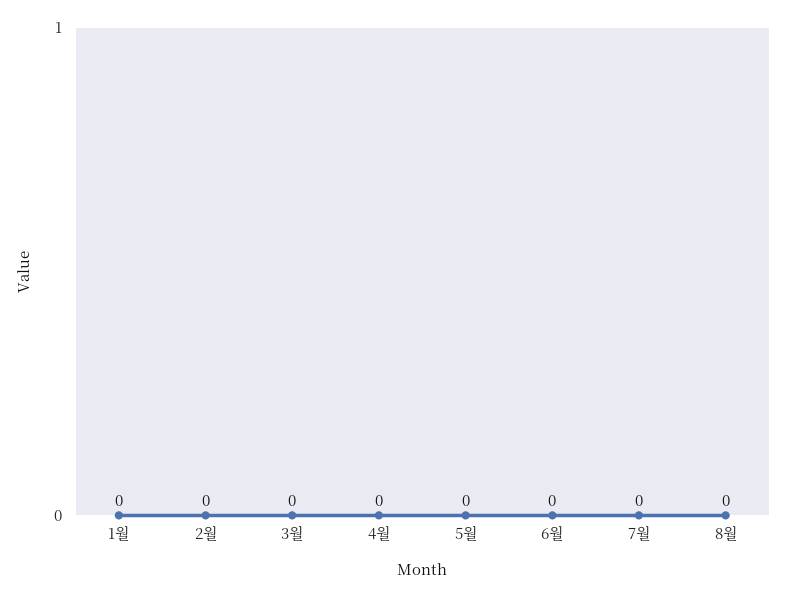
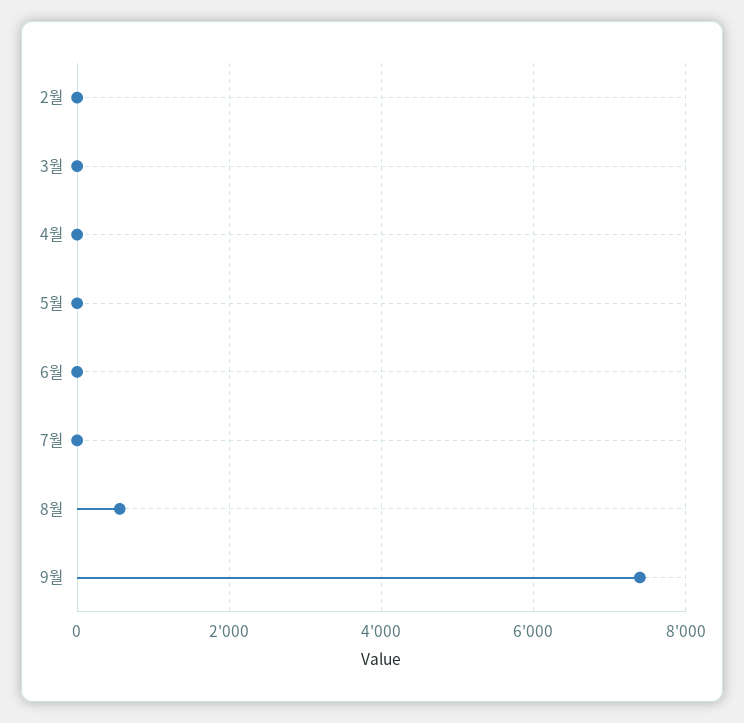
1월: 0 -> none
8월: 0 -> 600
9월: none -> 7400

